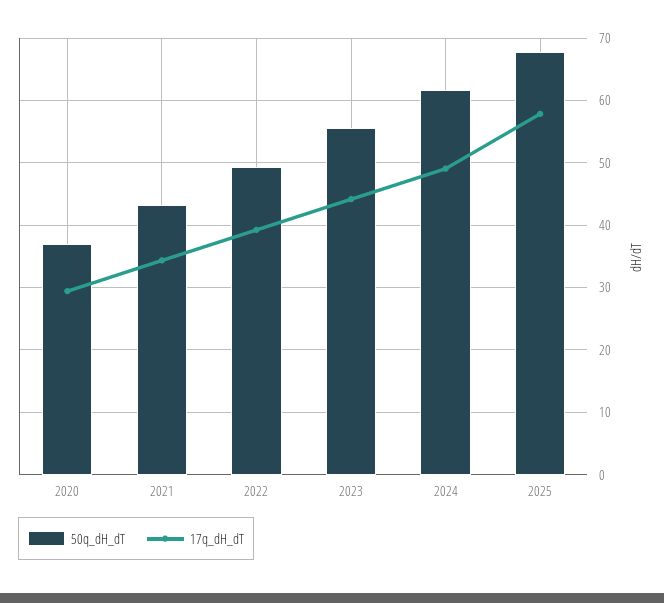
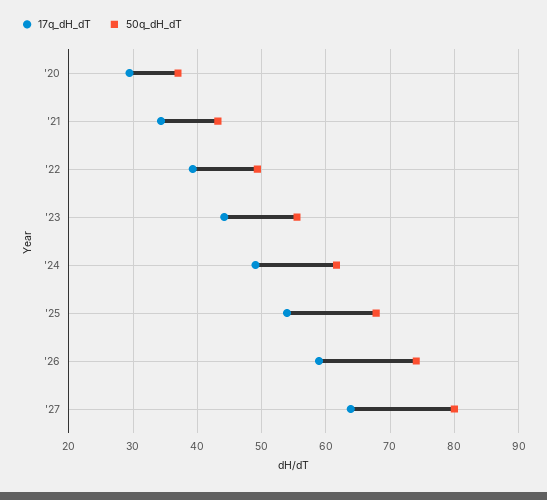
17q_dH_dT, 2025: 58 -> 54
17q_dH_dT, '26: none -> 59
50q_dH_dT, '26: none -> 74
17q_dH_dT, '27: none -> 64
50q_dH_dT, '27: none -> 80

